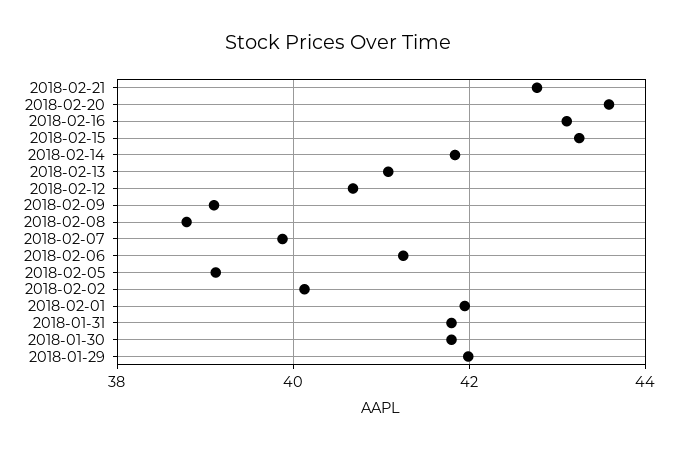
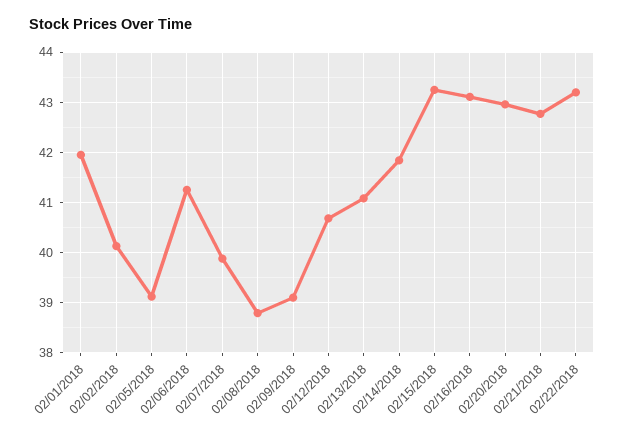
2018-02-20: 43.6 -> 43
2018-01-31: 41.8 -> none
2018-01-30: 41.8 -> none
2018-01-29: 42 -> none
02/22/2018: none -> 43.2

